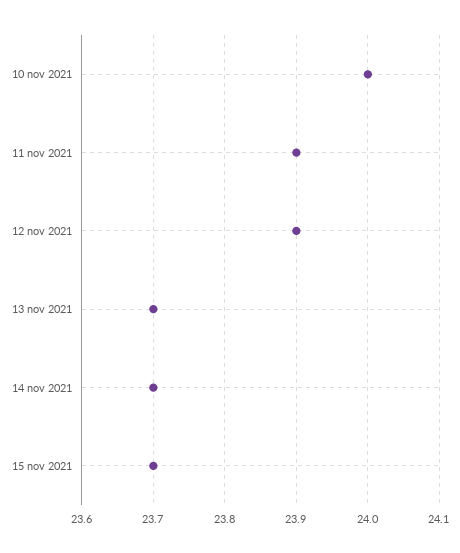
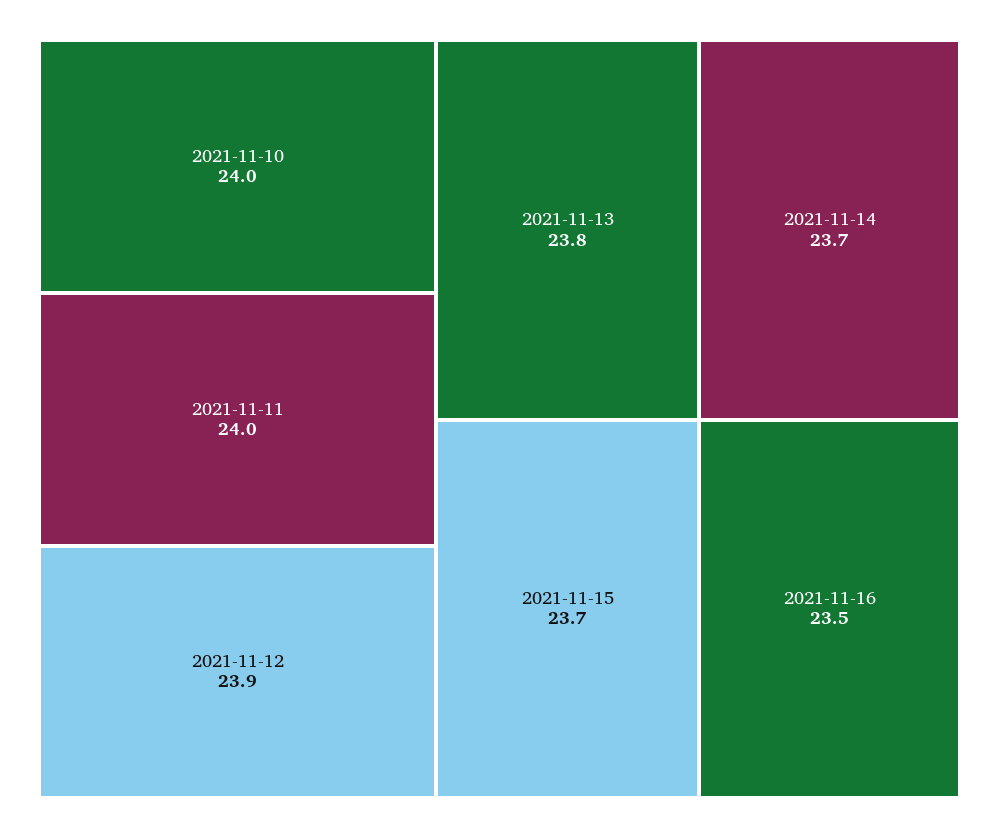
11 nov 2021: 23.9 -> 24
13 nov 2021: 23.7 -> 23.8
2021-11-16: none -> 23.5

